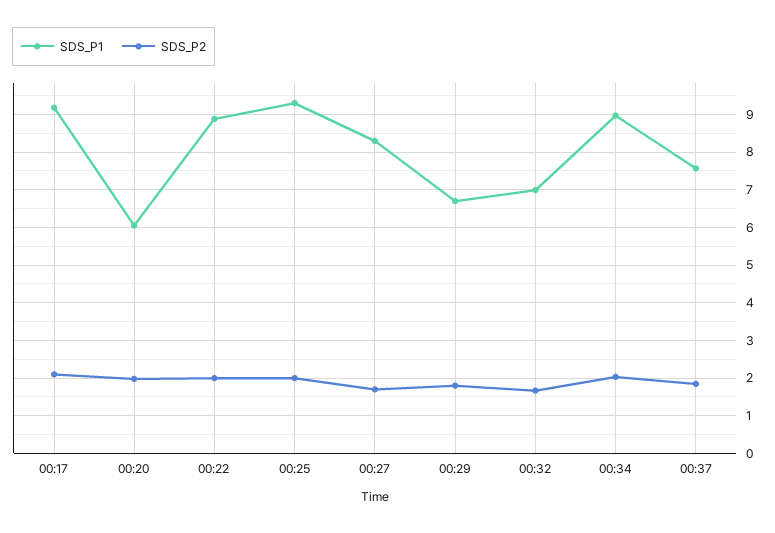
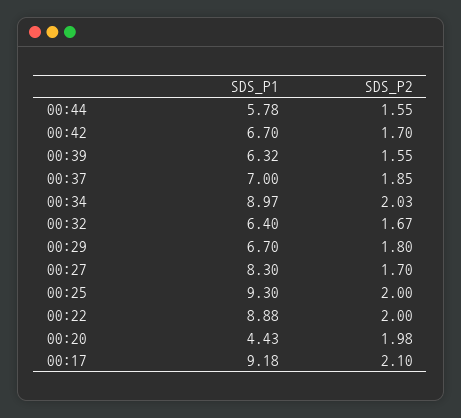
SDS_P1, 00:20: 6 -> 4.43
SDS_P1, 00:32: 7 -> 6.4
SDS_P1, 00:37: 7.6 -> 7
SDS_P1, 00:44: none -> 5.78
SDS_P2, 00:44: none -> 1.55
SDS_P1, 00:42: none -> 6.7
SDS_P2, 00:42: none -> 1.7
SDS_P1, 00:39: none -> 6.32
SDS_P2, 00:39: none -> 1.55

